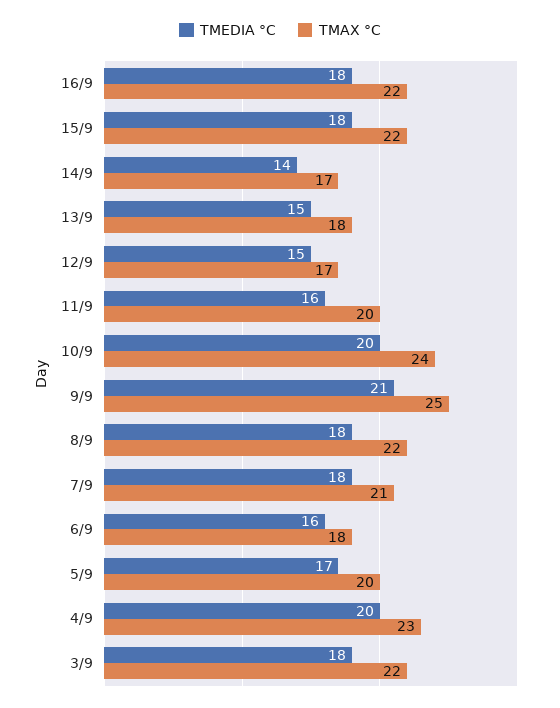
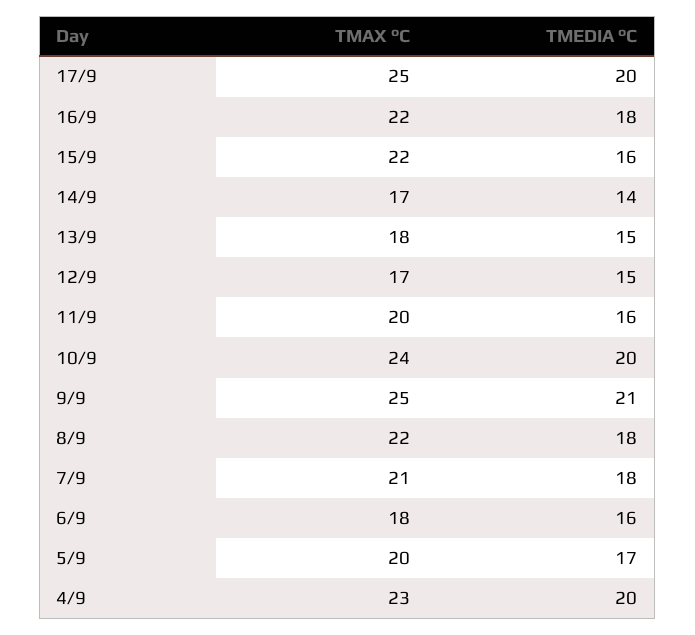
TMEDIA °C, 15/9: 18 -> 16
TMEDIA °C, 3/9: 18 -> none
TMAX °C, 3/9: 22 -> none
TMAX °C, 17/9: none -> 25
TMEDIA °C, 17/9: none -> 20

